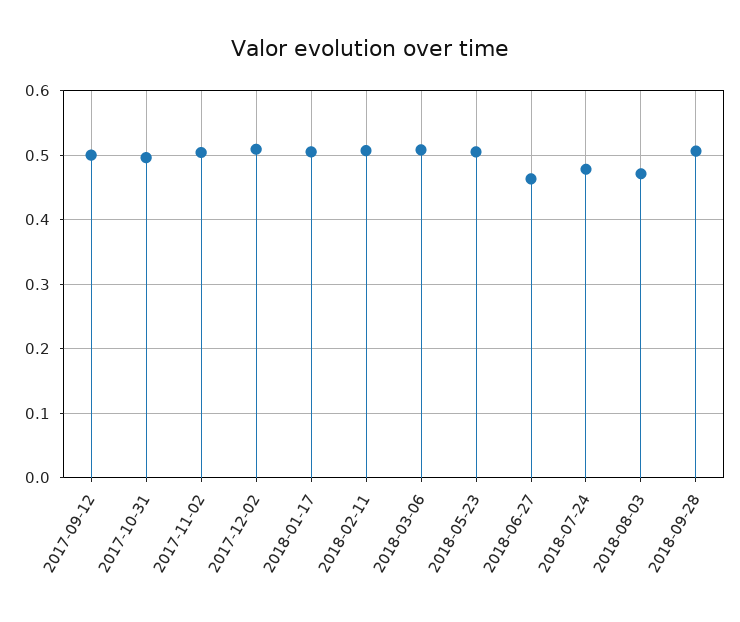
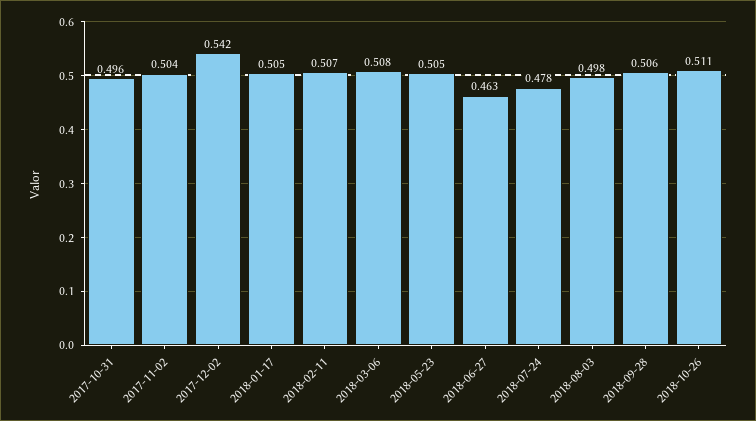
2017-09-12: 0.5 -> none
2017-12-02: 0.51 -> 0.542
2018-08-03: 0.47 -> 0.498
2018-10-26: none -> 0.511

